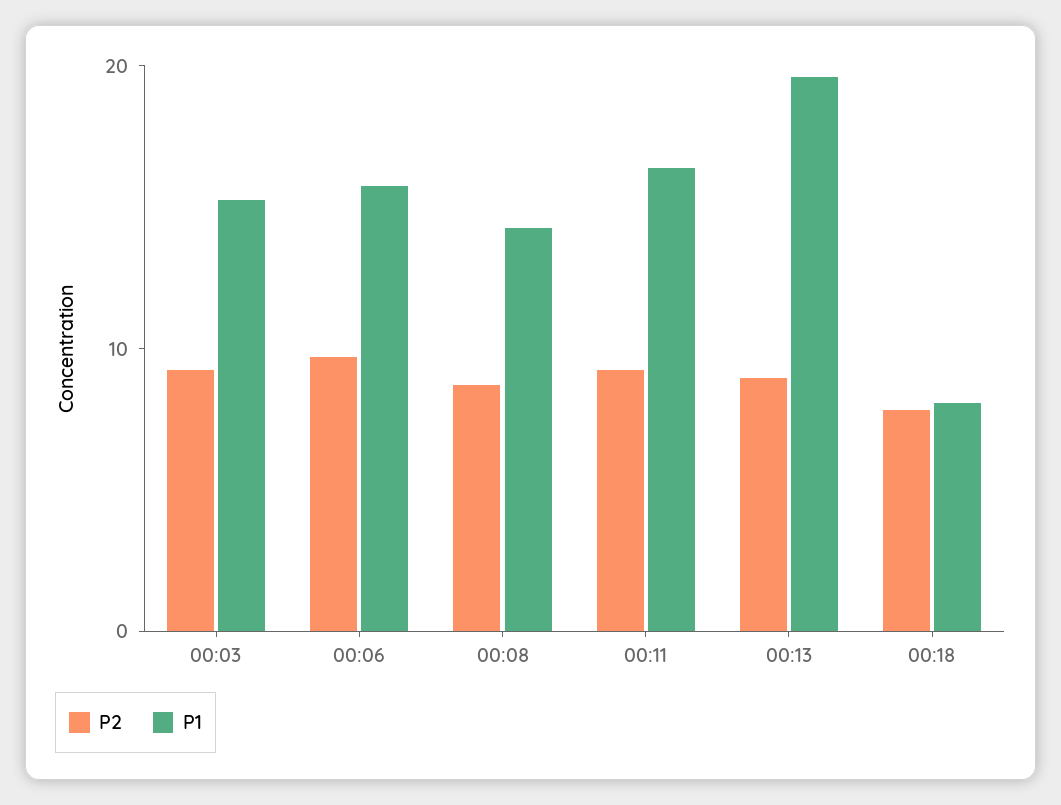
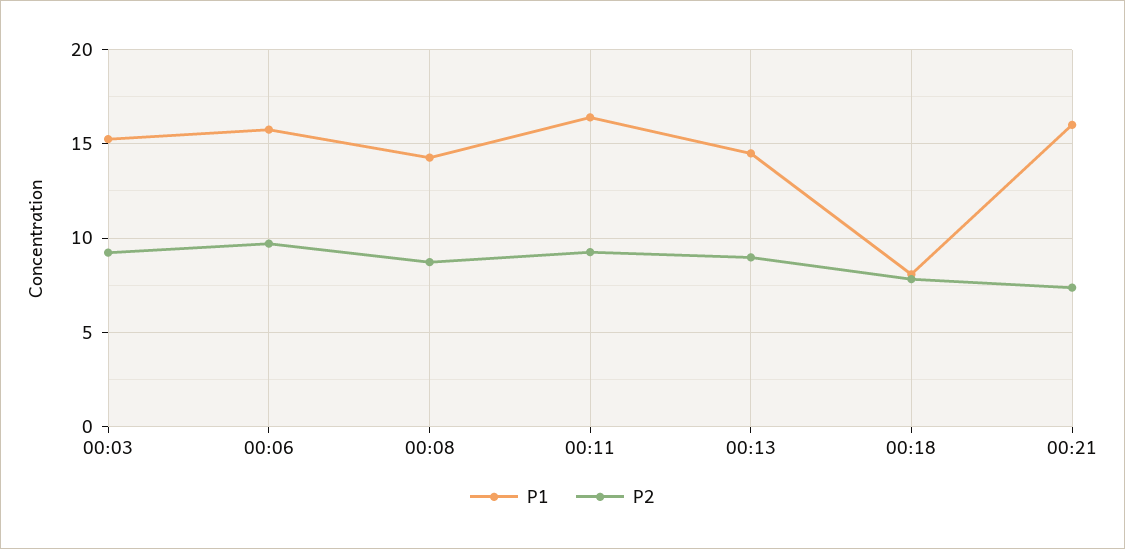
P1, 00:13: 20 -> 14.5
P1, 00:21: none -> 16
P2, 00:21: none -> 7.5

